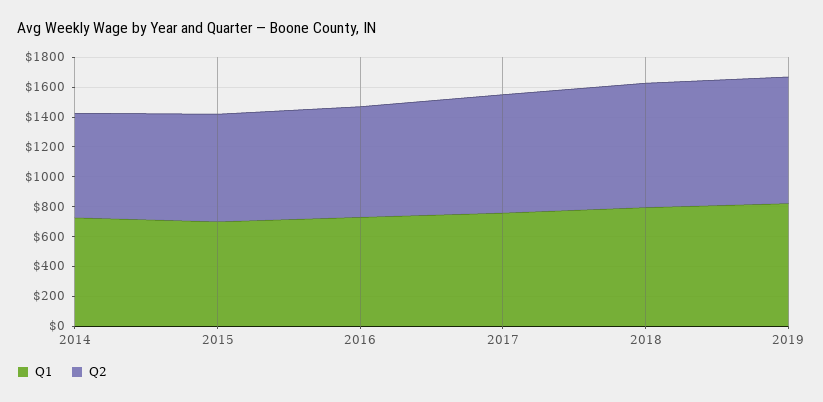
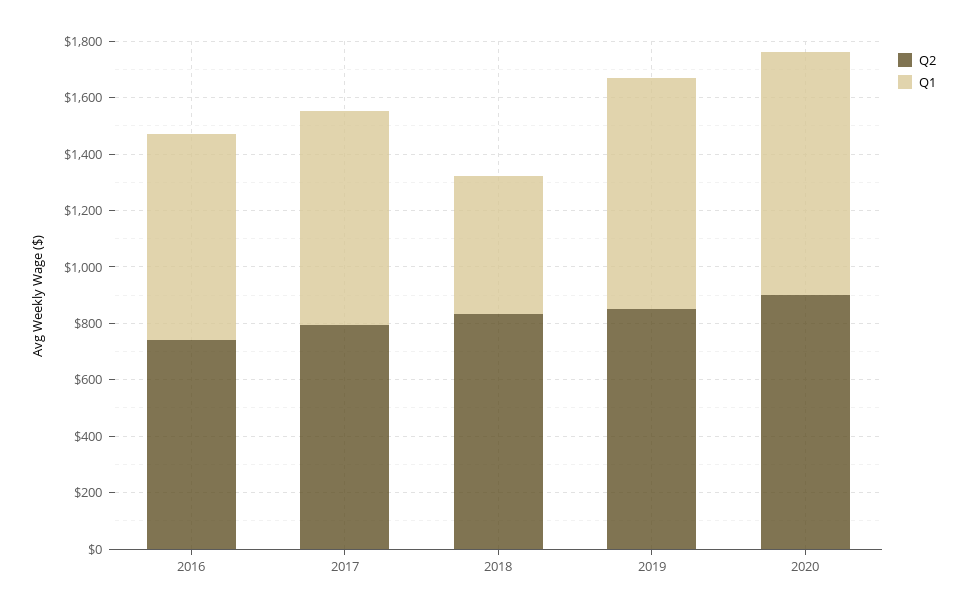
Q1, 2014: 700 -> none
Q2, 2014: 700 -> none
Q1, 2015: 700 -> none
Q2, 2015: 700 -> none
Q1, 2018: 800 -> 500
Q2, 2020: none -> 900
Q1, 2020: none -> 850

